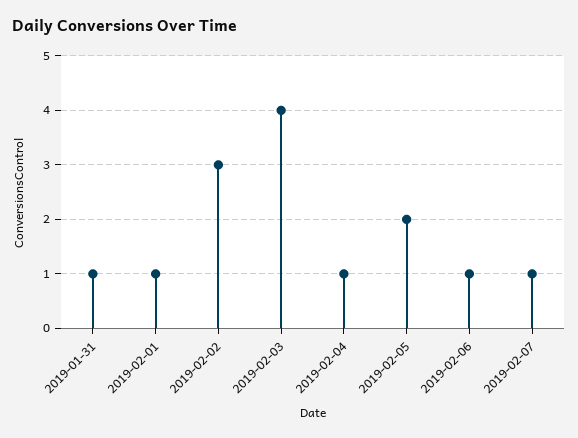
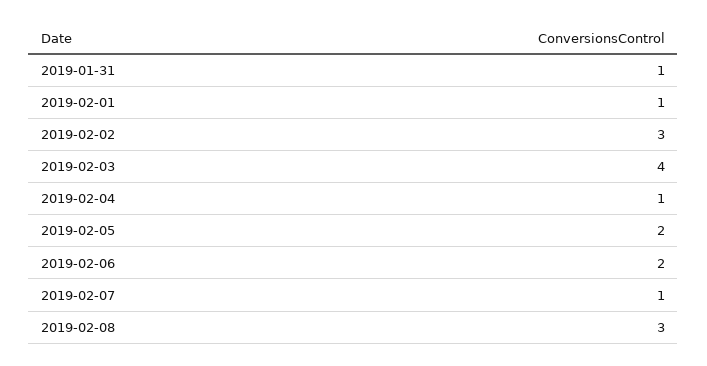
2019-02-06: 1 -> 2
2019-02-08: none -> 3

